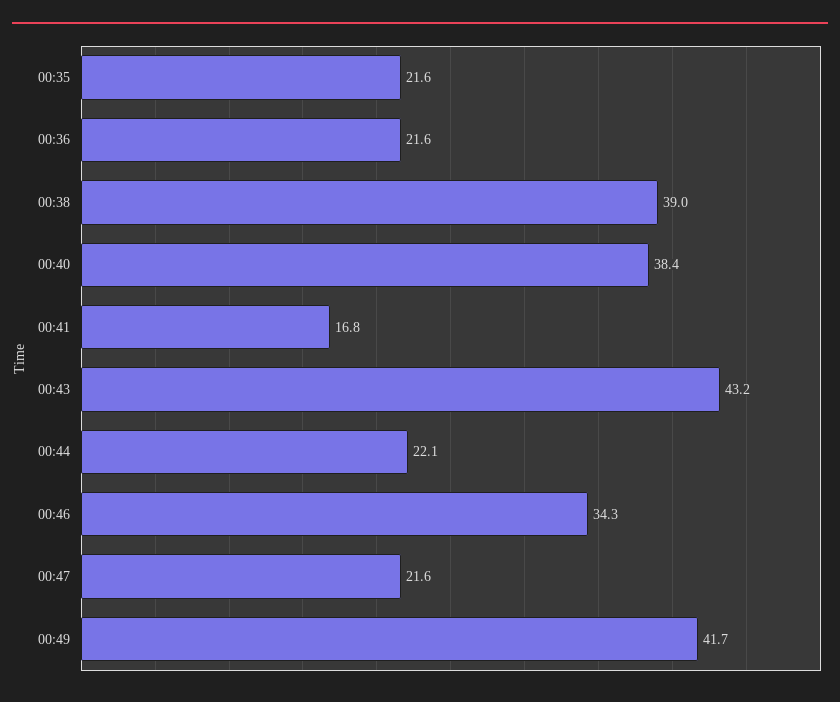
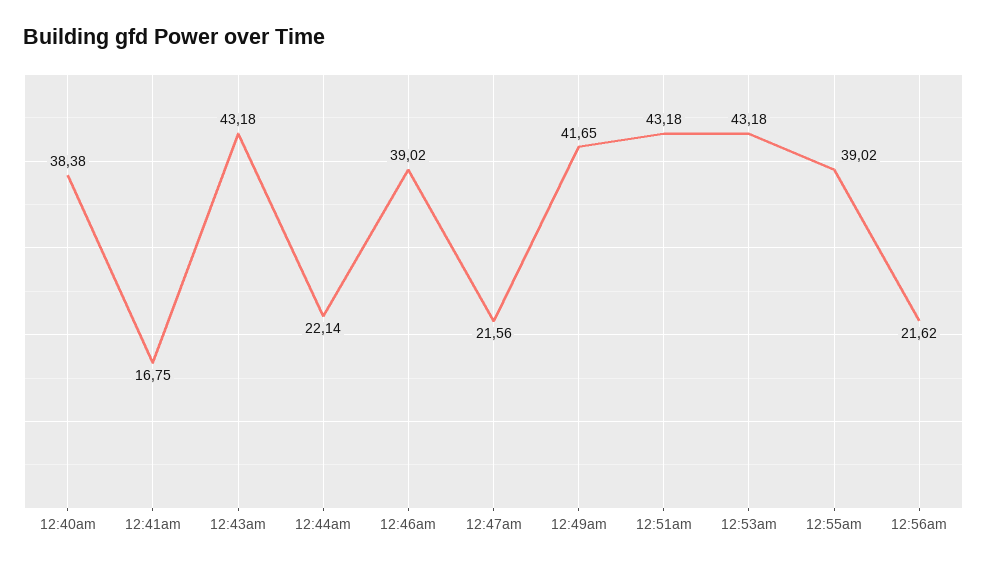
00:35: 21.6 -> none
00:36: 21.6 -> none
00:38: 39 -> none
00:46: 34.3 -> 39.02
12:51am: none -> 43.18
12:53am: none -> 43.18
12:55am: none -> 39.02
12:56am: none -> 21.62

